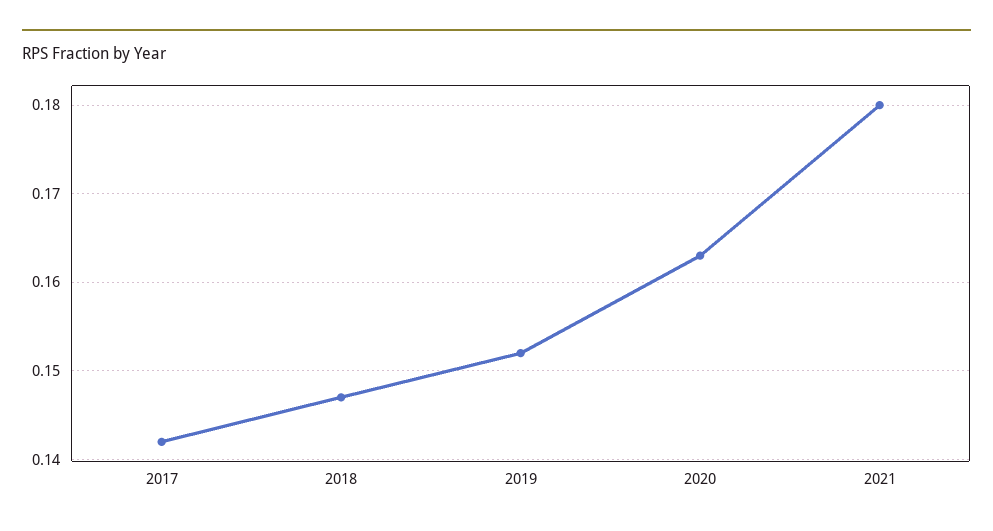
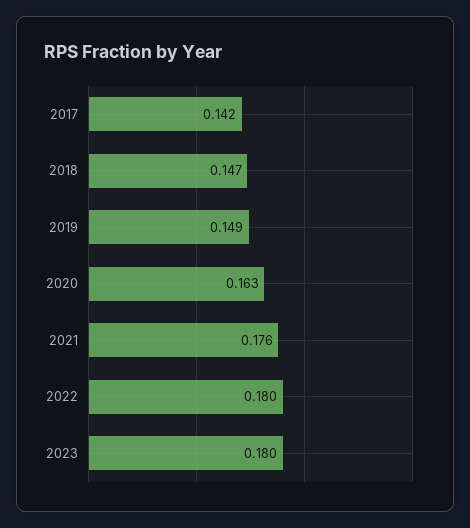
2019: 0.152 -> 0.149
2021: 0.18 -> 0.176
2022: none -> 0.18
2023: none -> 0.18

